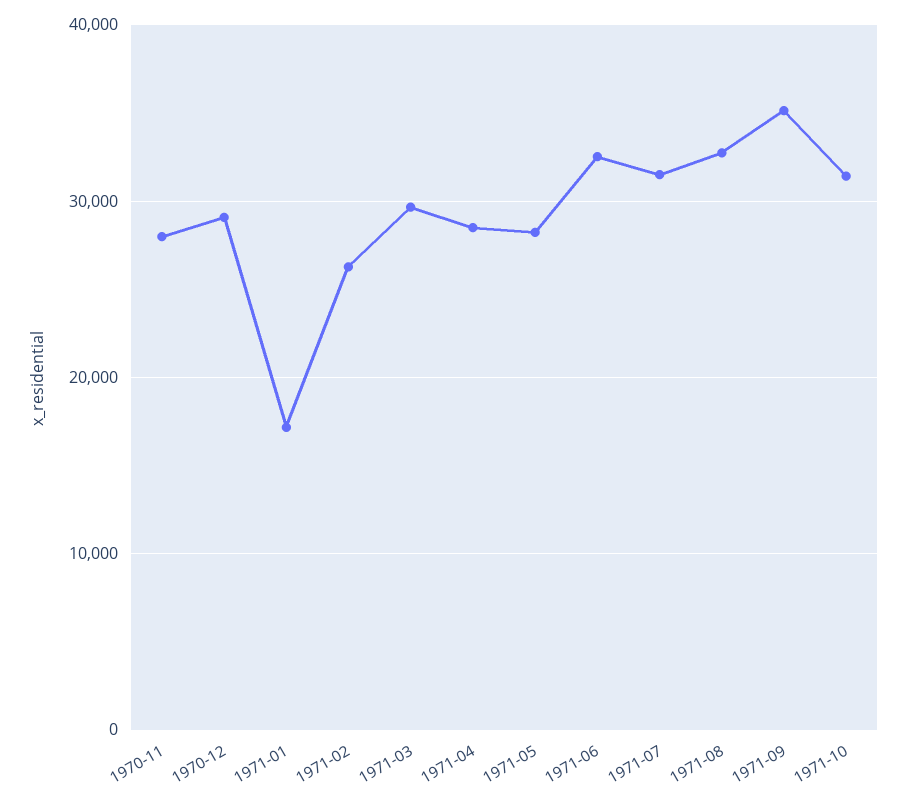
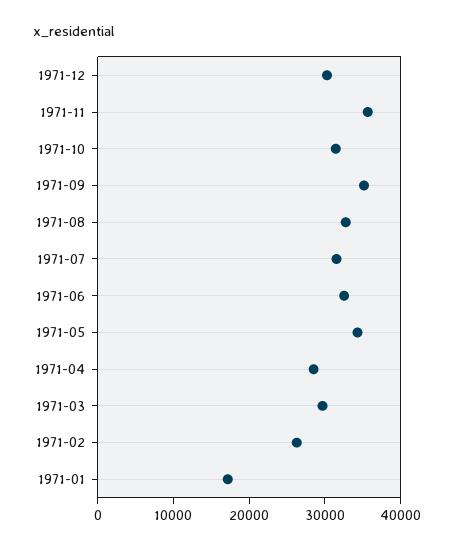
1970-11: 28000 -> none
1970-12: 29000 -> none
1971-05: 28000 -> 34000
1971-12: none -> 30000
1971-11: none -> 36000

